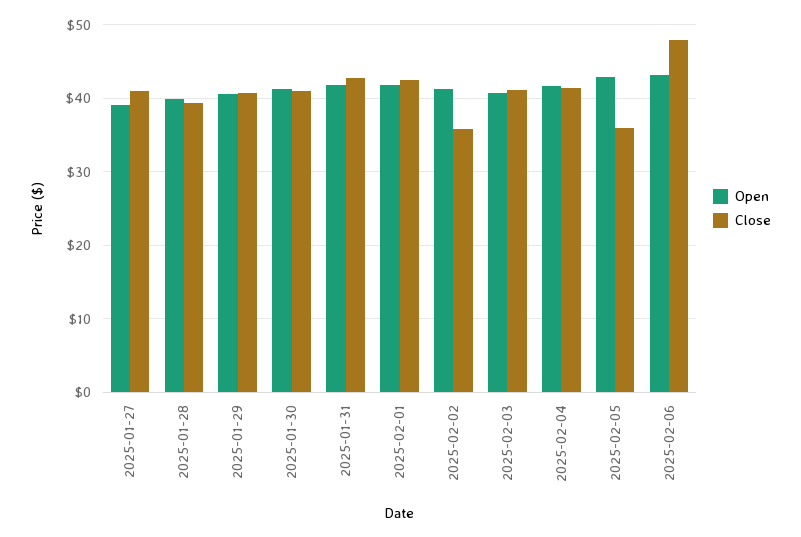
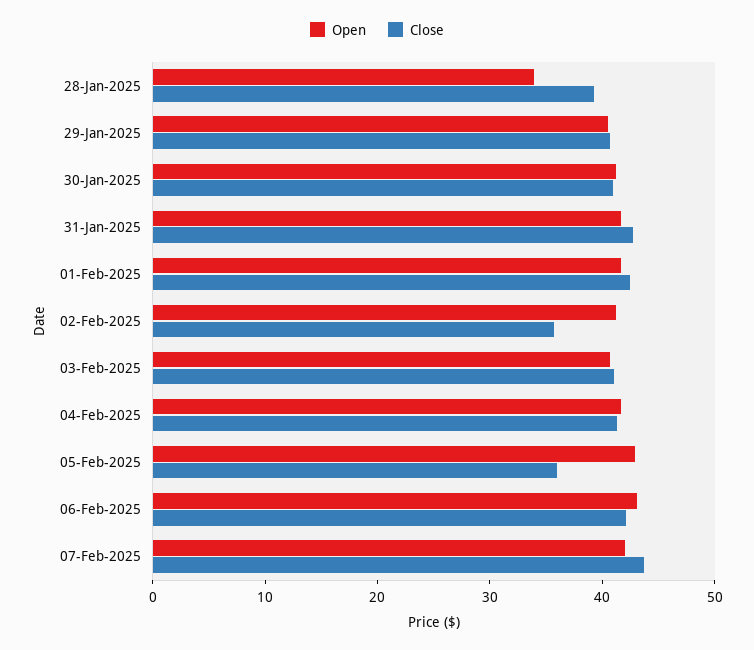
Open, 2025-01-27: 39 -> none
Close, 2025-01-27: 41 -> none
Open, 2025-01-28: 40 -> 34
Close, 2025-02-06: 48 -> 42
Open, 07-Feb-2025: none -> 42
Close, 07-Feb-2025: none -> 44

